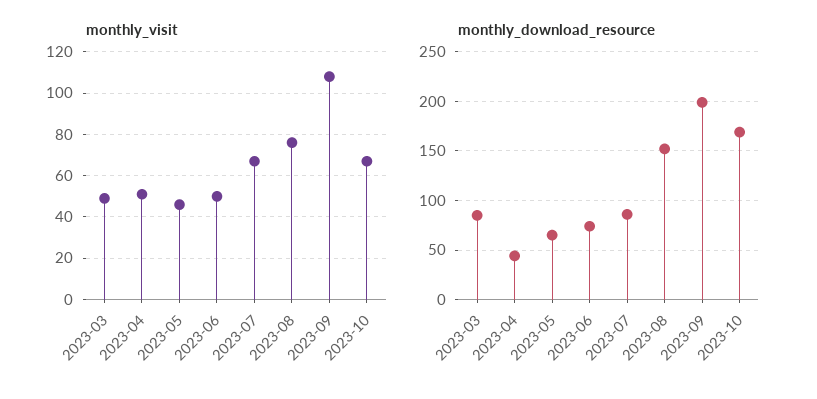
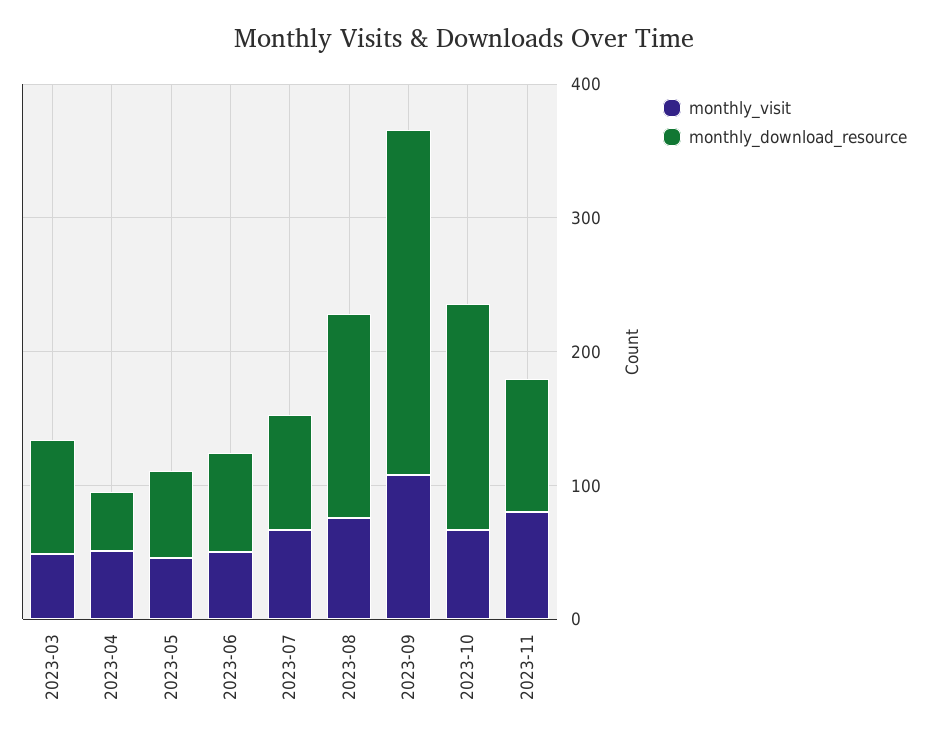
monthly_download_resource, 2023-09: 200 -> 260
monthly_visit, 2023-11: none -> 80
monthly_download_resource, 2023-11: none -> 100

